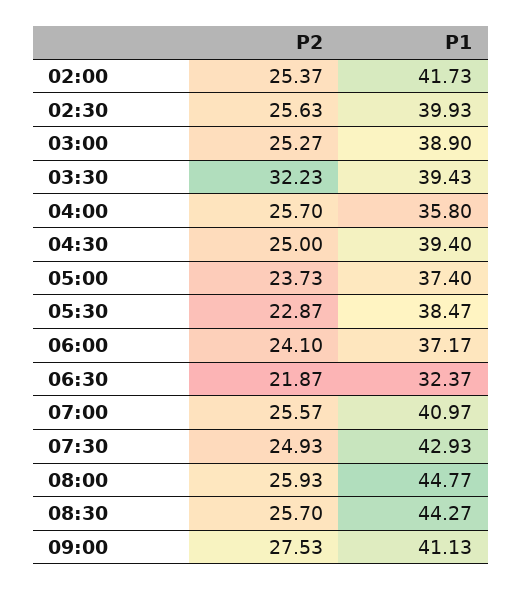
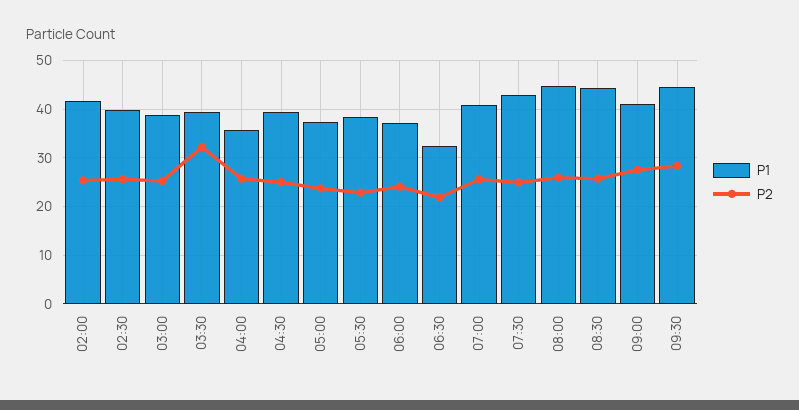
P1, 09:30: none -> 44
P2, 09:30: none -> 28

